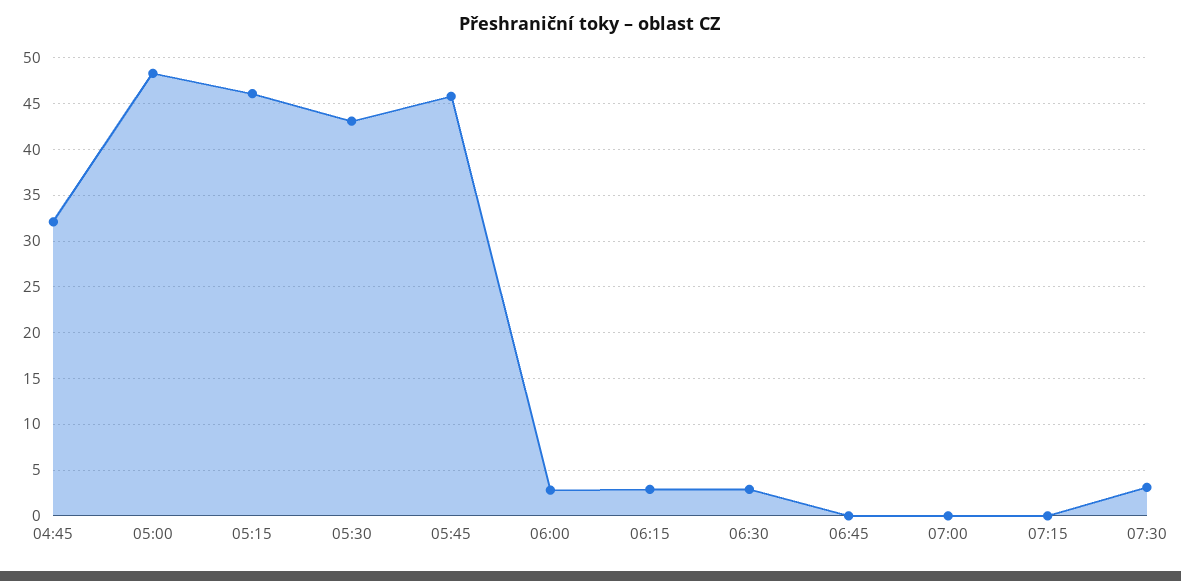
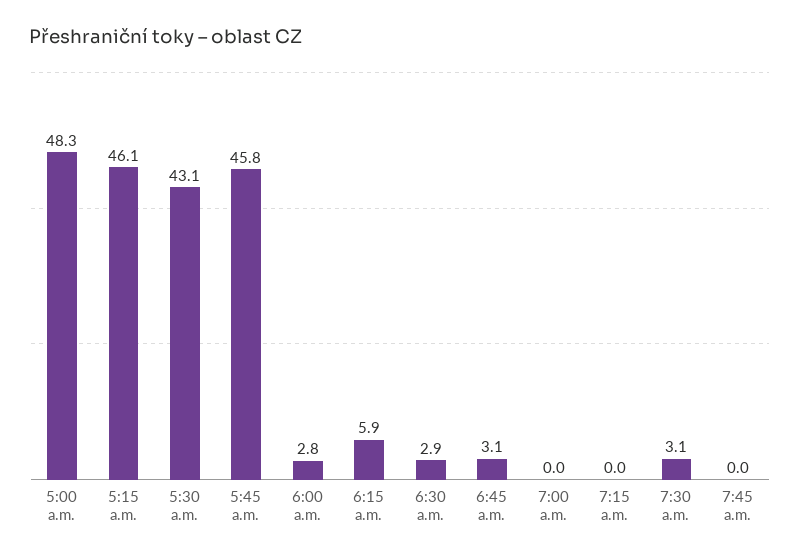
04:45: 32 -> none
06:15: 3 -> 5.9
06:45: 0 -> 3.1
7:45 a.m.: none -> 0

